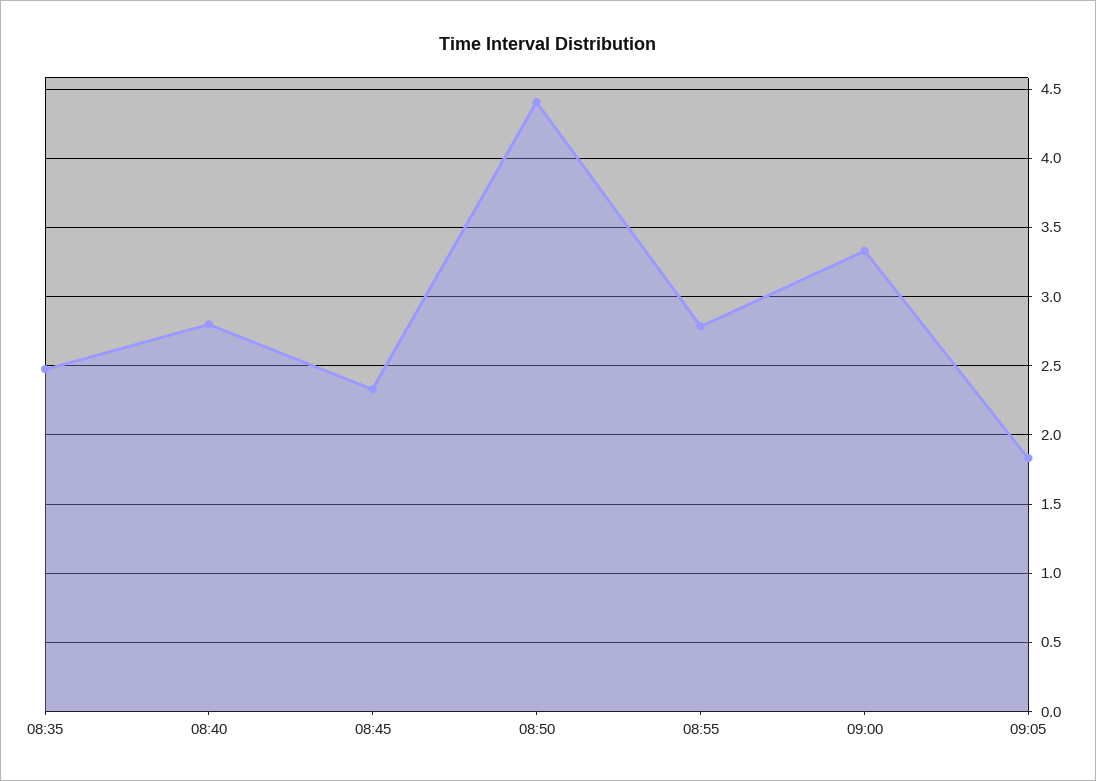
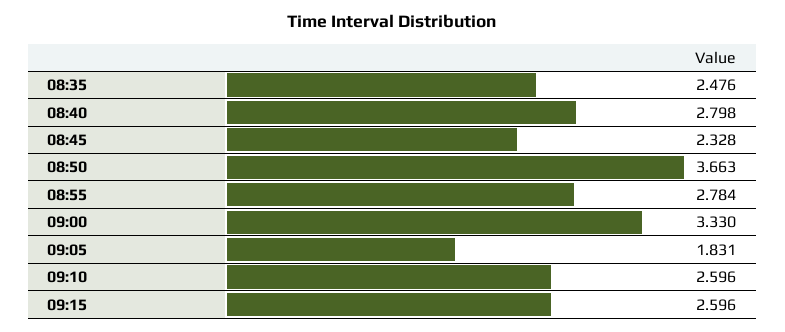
08:50: 4.4 -> 3.663
09:10: none -> 2.596
09:15: none -> 2.596

